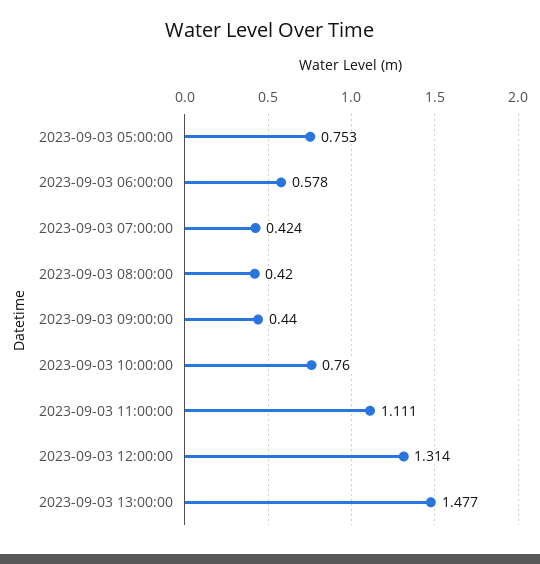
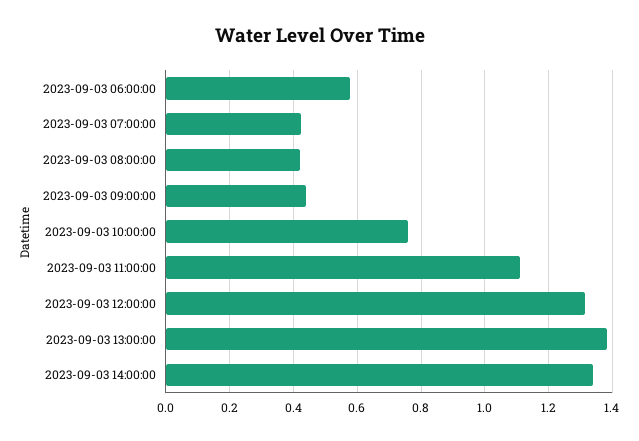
2023-09-03 05:00:00: 0.753 -> none
2023-09-03 13:00:00: 1.477 -> 1.38
2023-09-03 14:00:00: none -> 1.34

